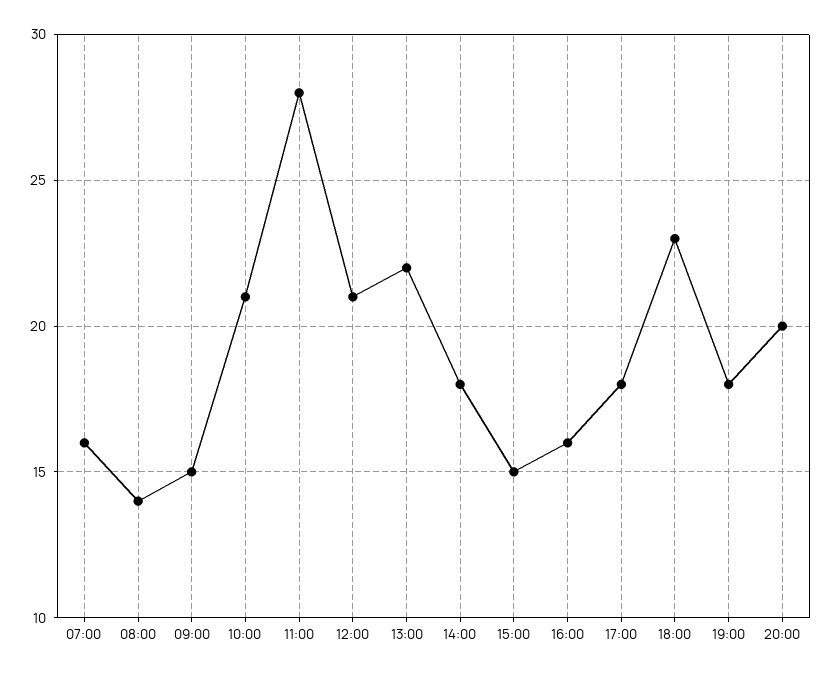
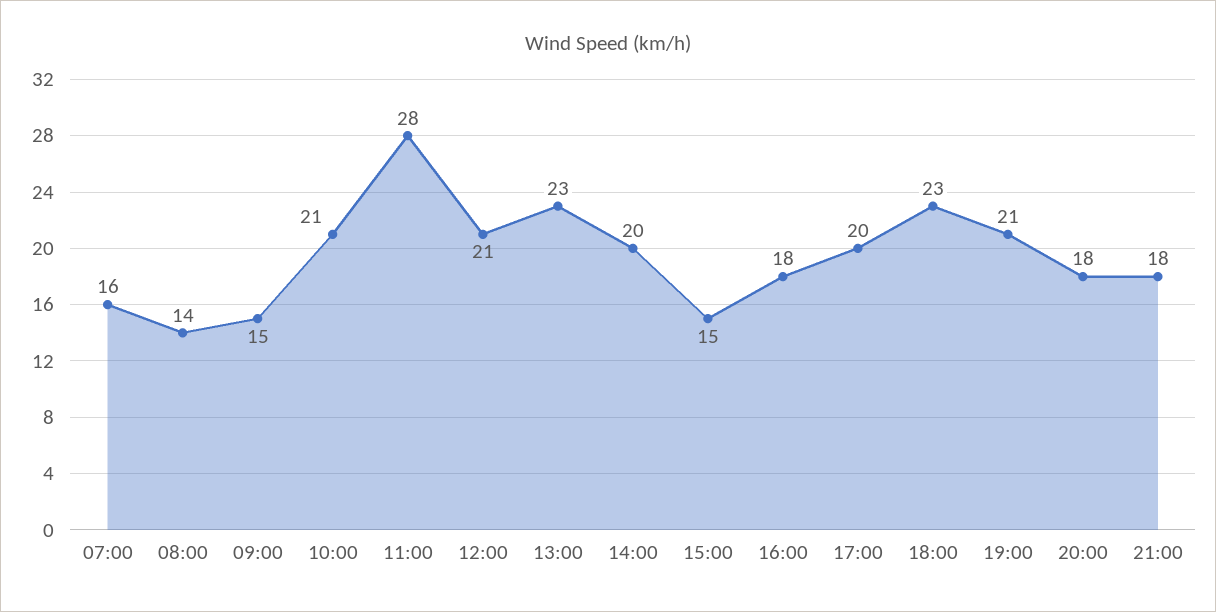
13:00: 22 -> 23
14:00: 18 -> 20
16:00: 16 -> 18
17:00: 18 -> 20
19:00: 18 -> 21
20:00: 20 -> 18
21:00: none -> 18

